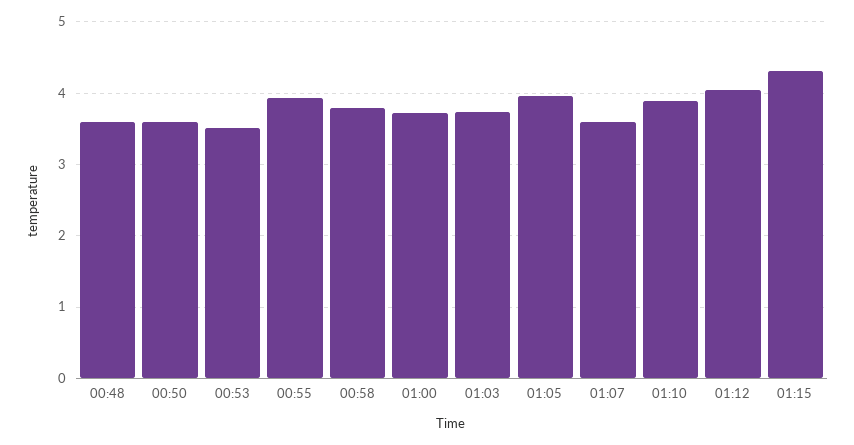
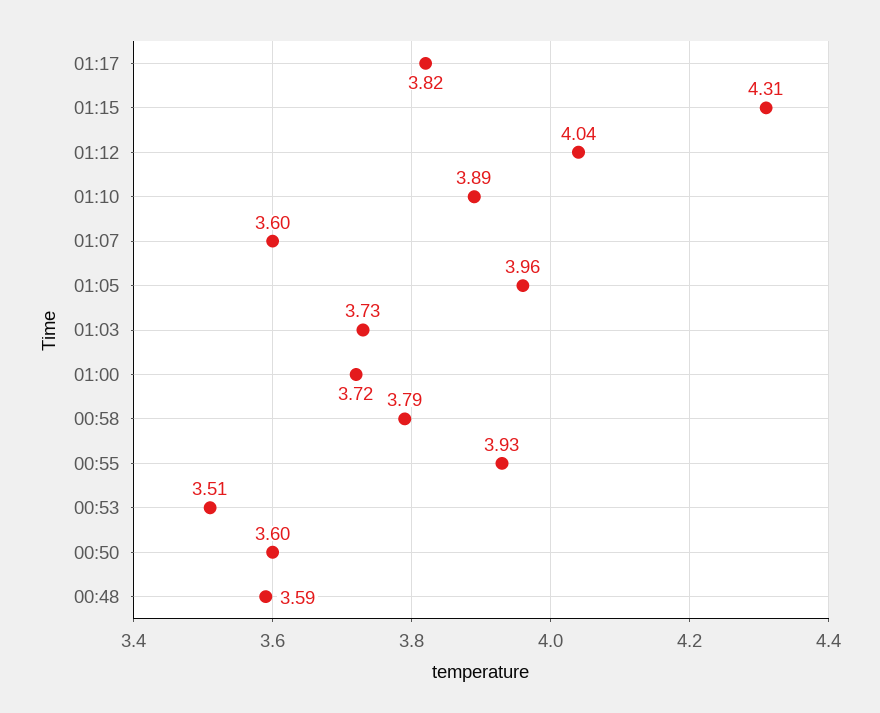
01:17: none -> 3.82

